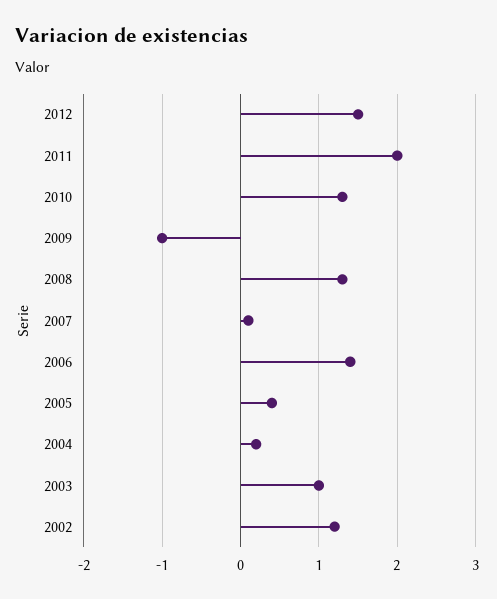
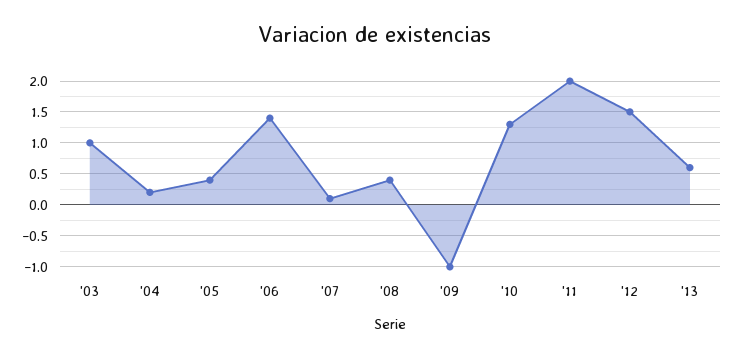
2008: 1.3 -> 0.4
2002: 1.2 -> none
'13: none -> 0.6

